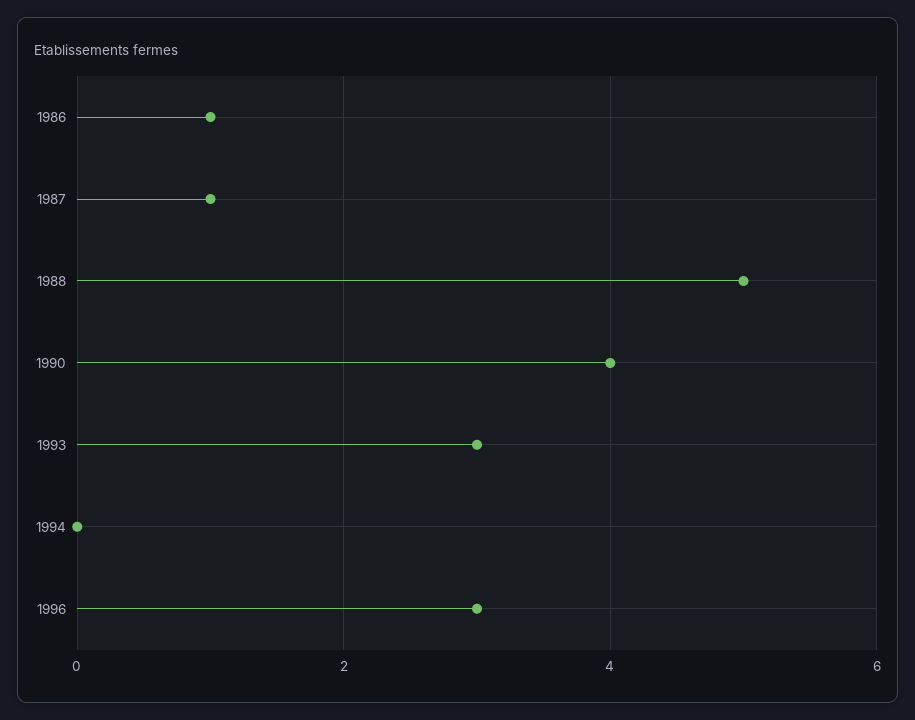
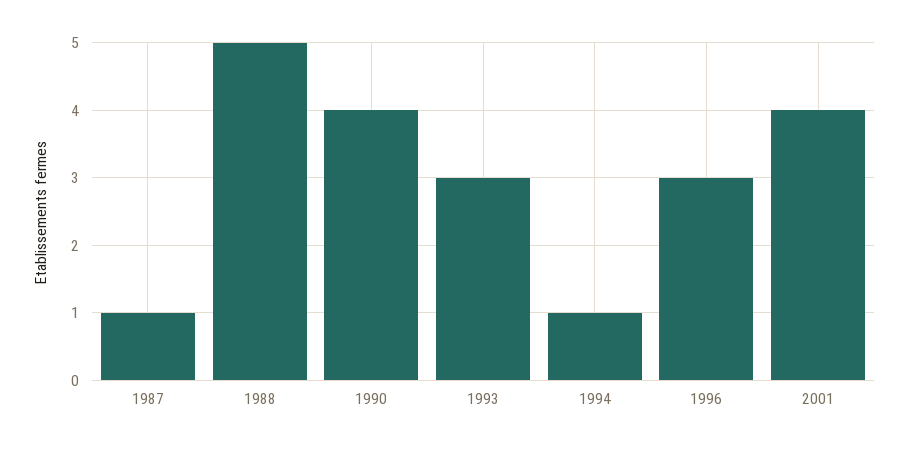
1986: 1 -> none
1994: 0 -> 1
2001: none -> 4

